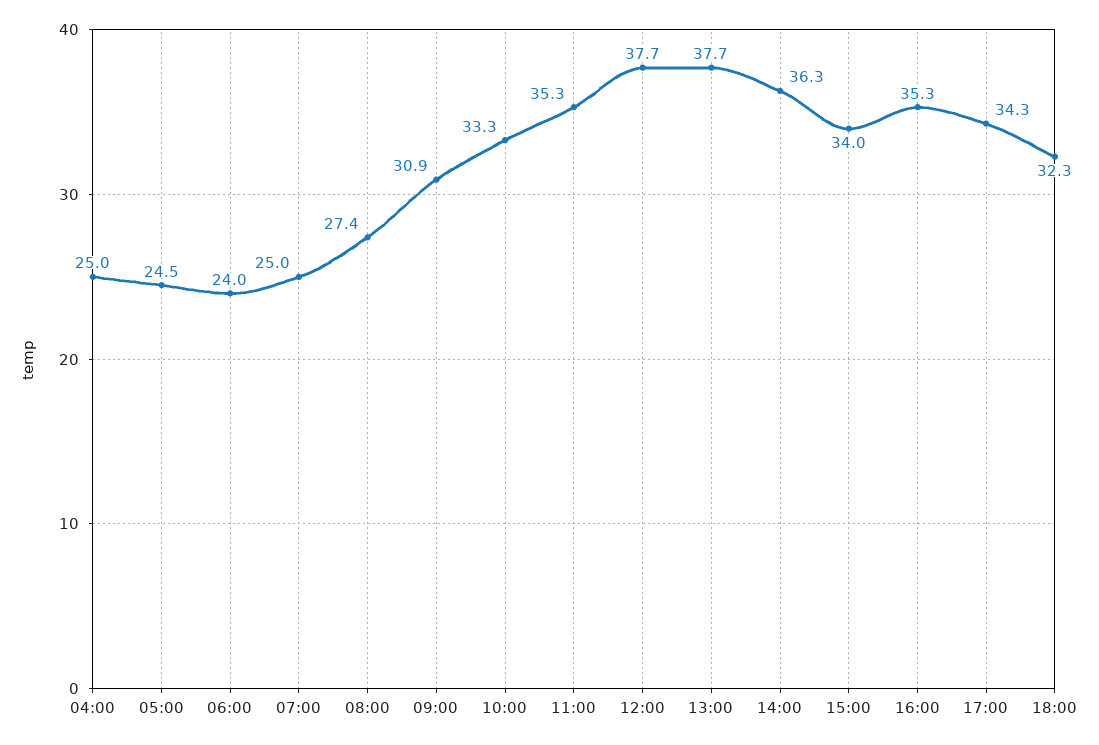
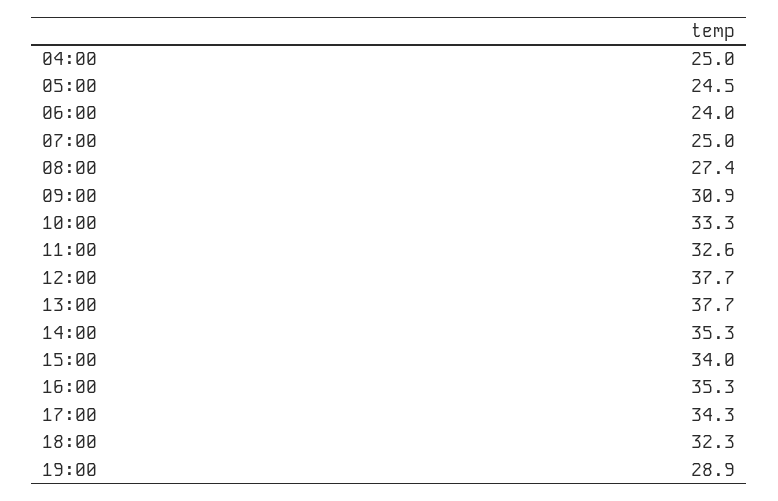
11:00: 35.3 -> 32.6
14:00: 36.3 -> 35.3
19:00: none -> 28.9

